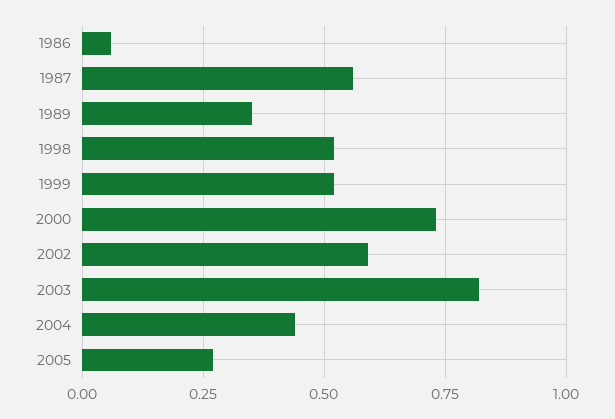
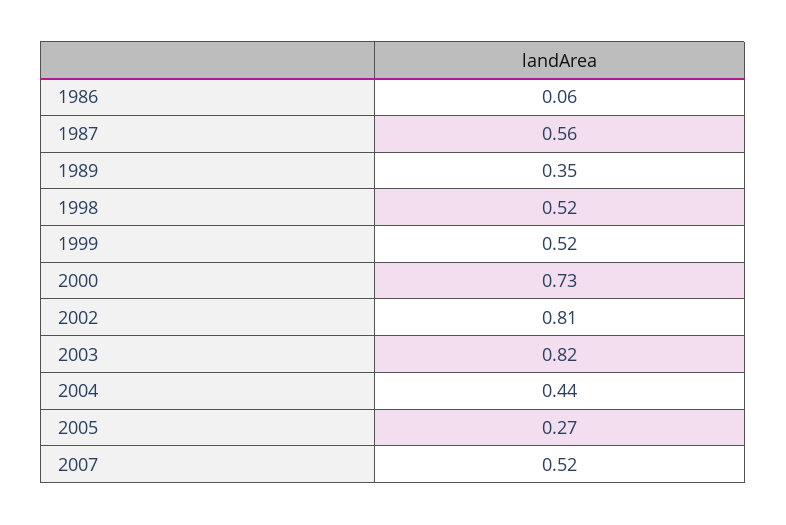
2002: 0.6 -> 0.81
2007: none -> 0.52

